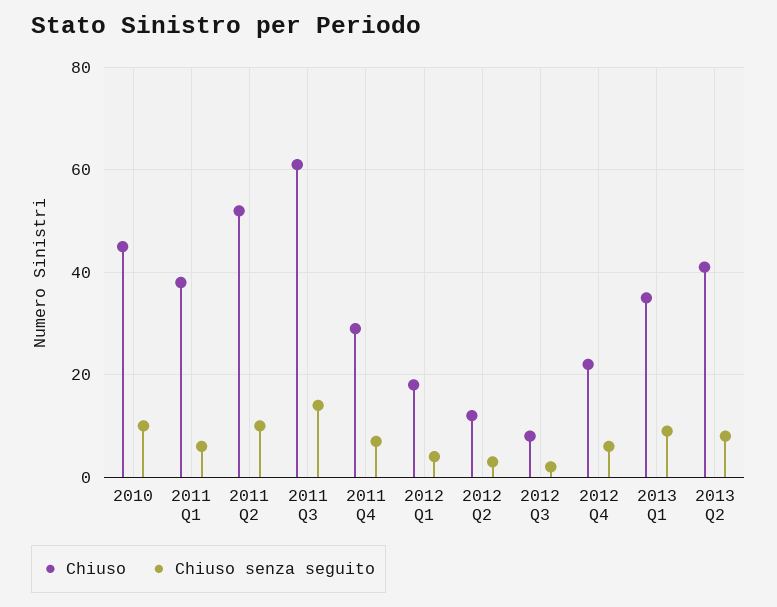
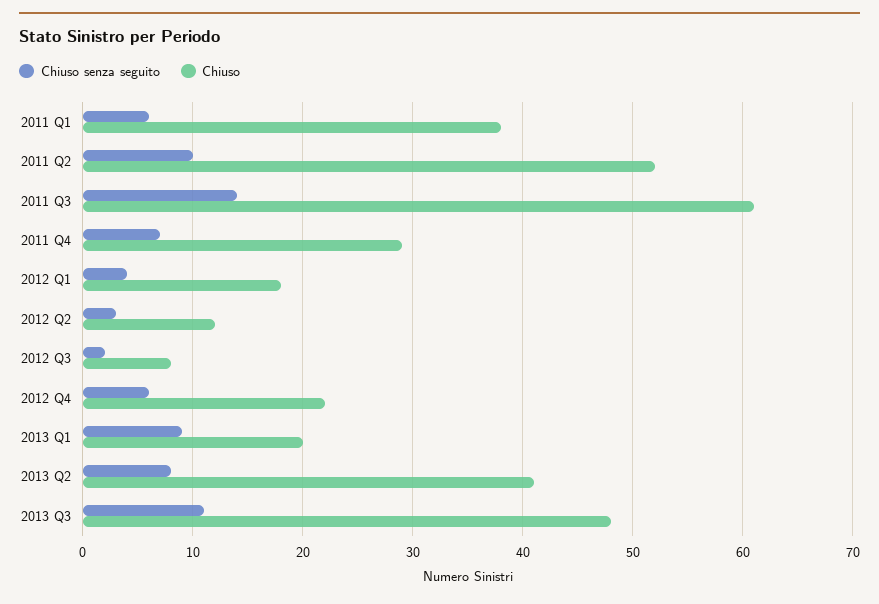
Chiuso, 2010: 45 -> none
Chiuso senza seguito, 2010: 10 -> none
Chiuso, 2013 Q1: 35 -> 20
Chiuso senza seguito, 2013 Q3: none -> 11
Chiuso, 2013 Q3: none -> 48

